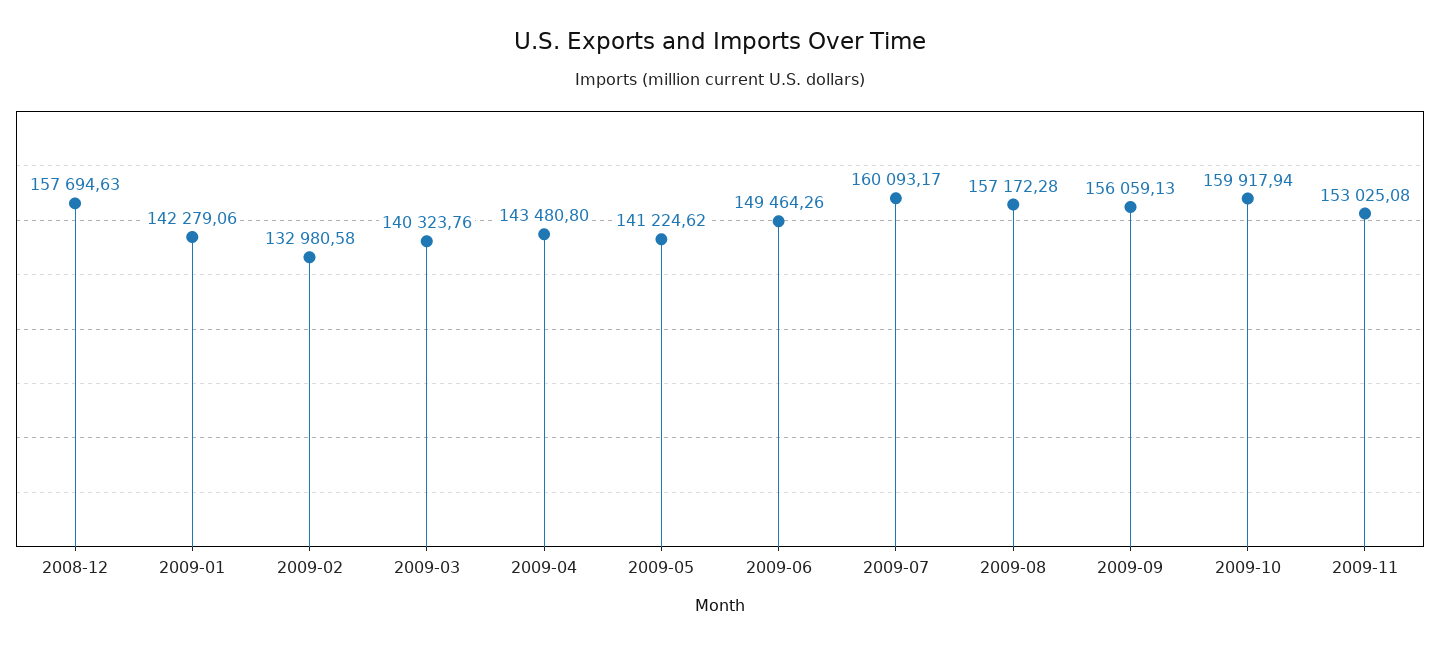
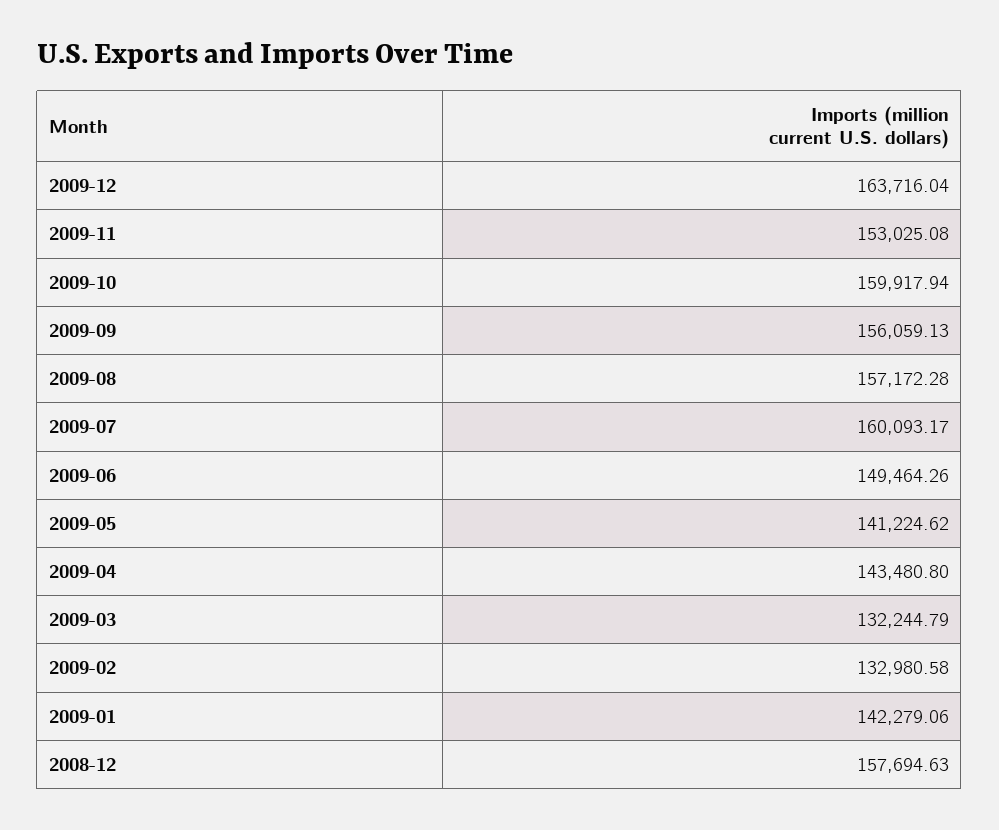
2009-03: 140323.76 -> 132244.79
2009-12: none -> 163716.04

